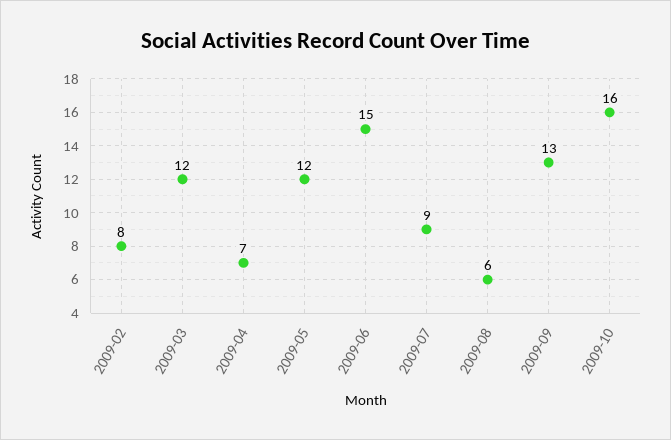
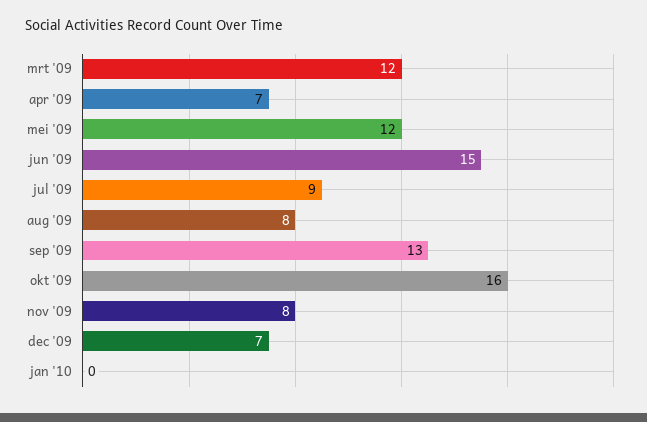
2009-02: 8 -> none
2009-08: 6 -> 8
nov '09: none -> 8
dec '09: none -> 7
jan '10: none -> 0

